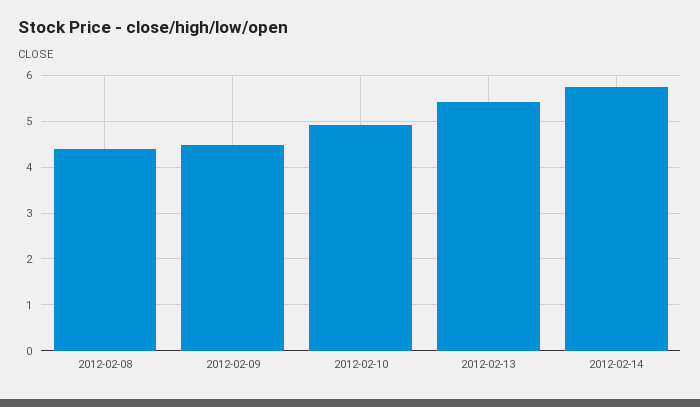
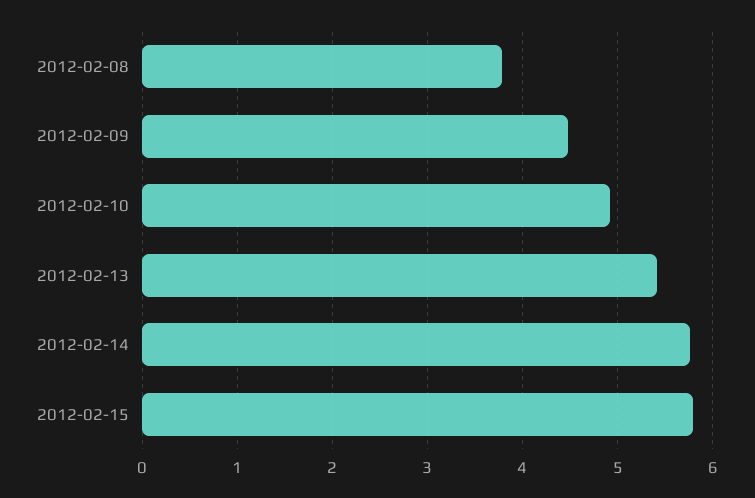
2012-02-08: 4.4 -> 3.8
2012-02-15: none -> 5.8

